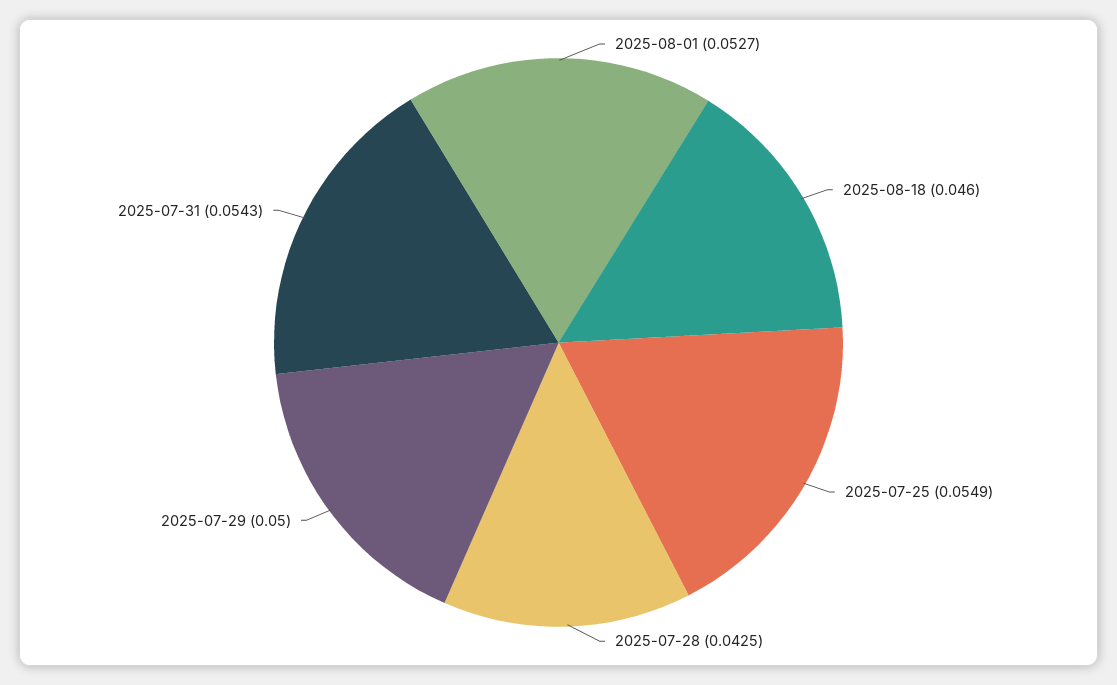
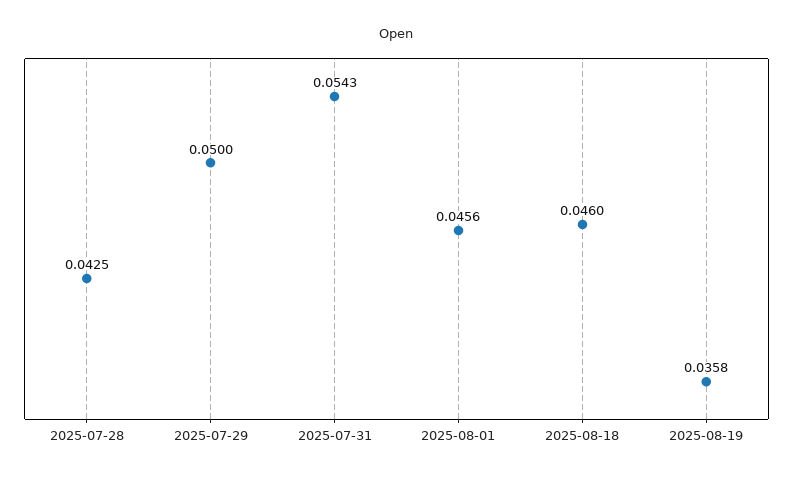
2025-08-01: 0.0527 -> 0.0456
2025-07-25: 0.0549 -> none
2025-08-19: none -> 0.0358

